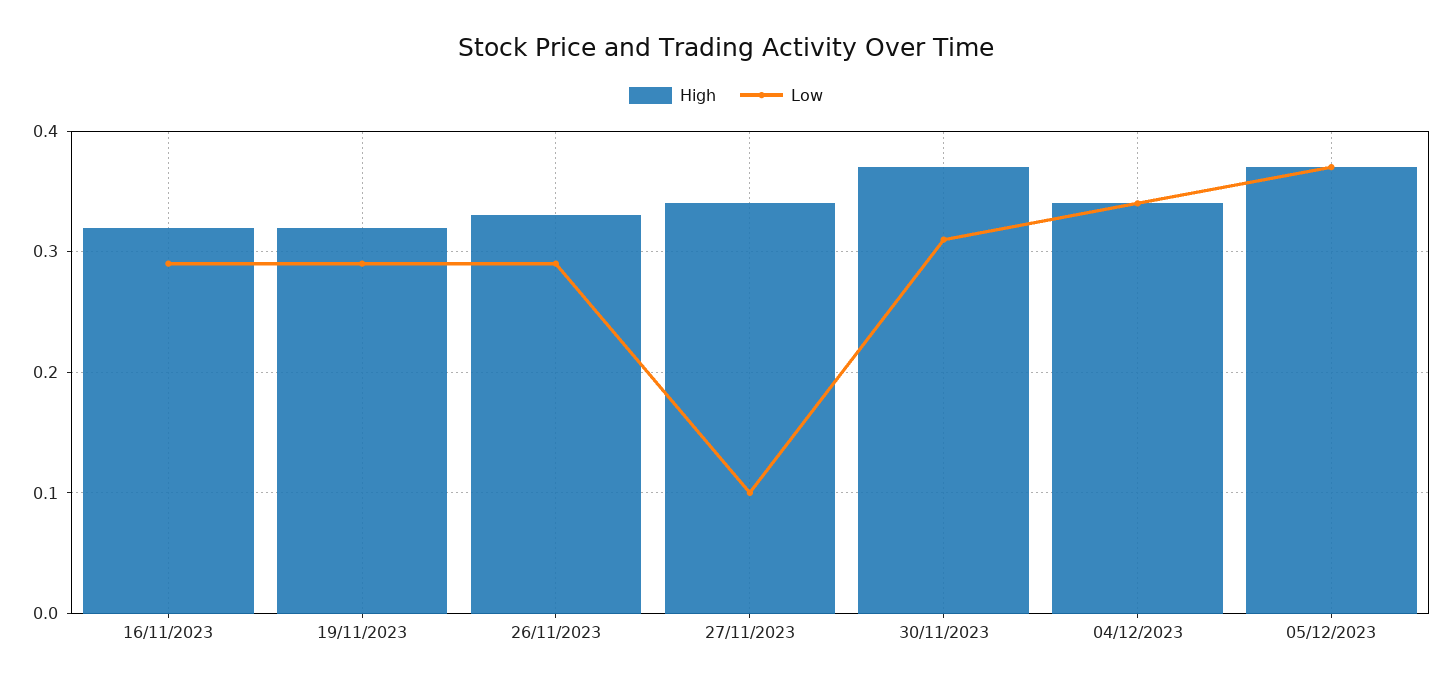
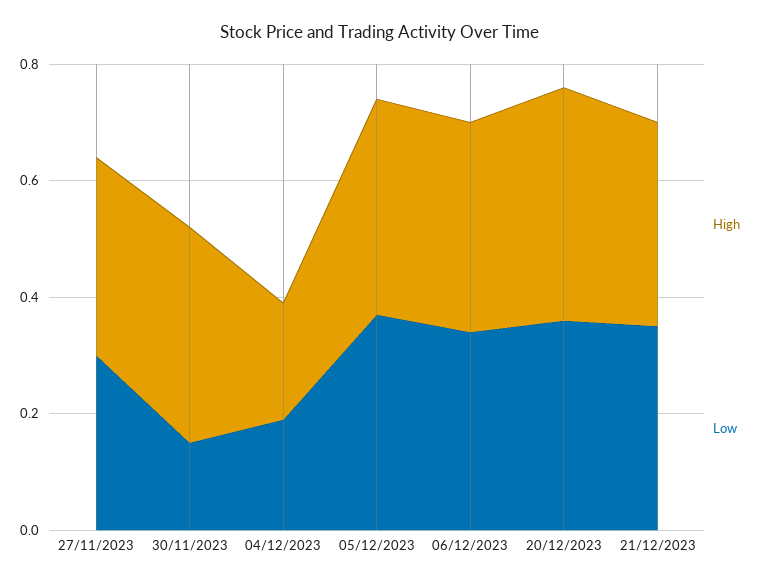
High, 16/11/2023: 0.32 -> none
Low, 16/11/2023: 0.29 -> none
High, 19/11/2023: 0.32 -> none
Low, 19/11/2023: 0.29 -> none
High, 26/11/2023: 0.33 -> none
Low, 26/11/2023: 0.29 -> none
Low, 27/11/2023: 0.1 -> 0.3
Low, 30/11/2023: 0.31 -> 0.15
High, 04/12/2023: 0.34 -> 0.2
Low, 04/12/2023: 0.34 -> 0.2
High, 06/12/2023: none -> 0.35
Low, 06/12/2023: none -> 0.35
High, 20/12/2023: none -> 0.4
Low, 20/12/2023: none -> 0.35
High, 21/12/2023: none -> 0.35
Low, 21/12/2023: none -> 0.35

